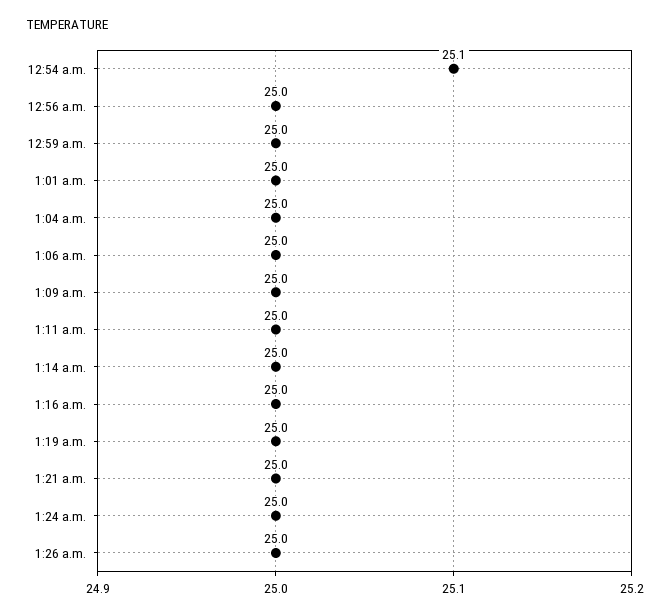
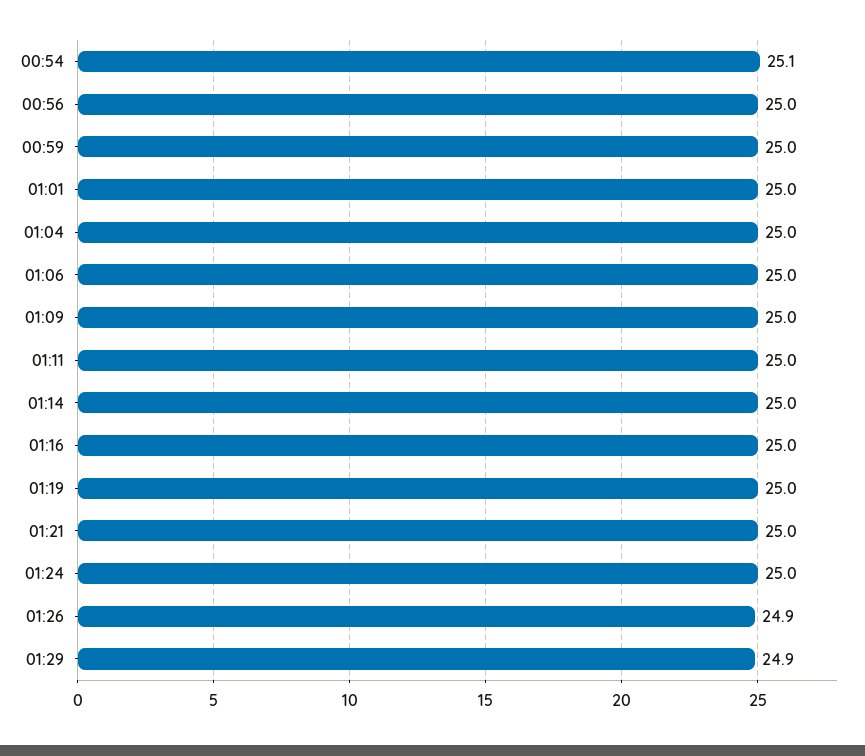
1:26 a.m.: 25 -> 24.9
01:29: none -> 24.9

